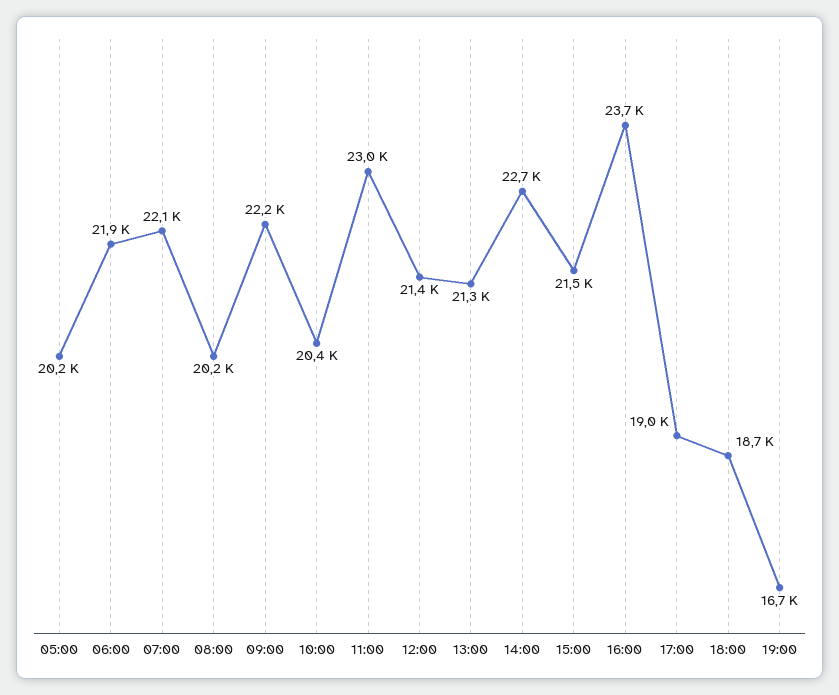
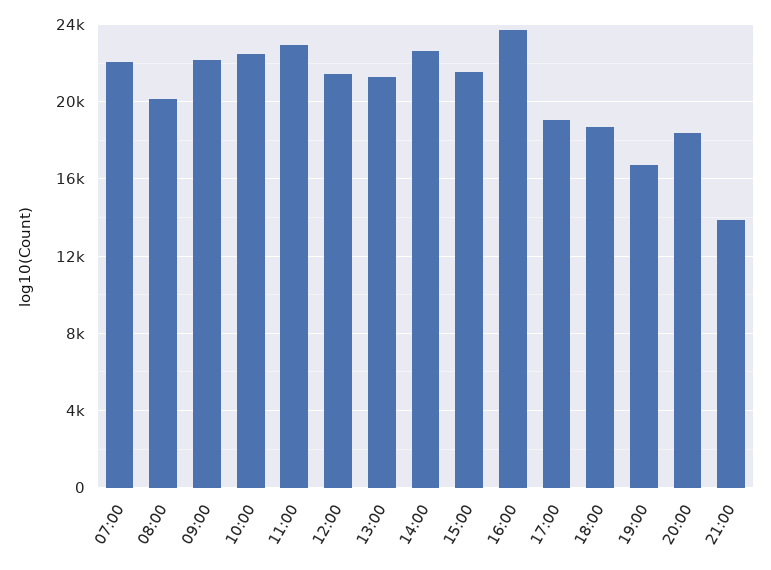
05:00: 20200 -> none
06:00: 21900 -> none
10:00: 20400 -> 22500
20:00: none -> 18500
21:00: none -> 14000

